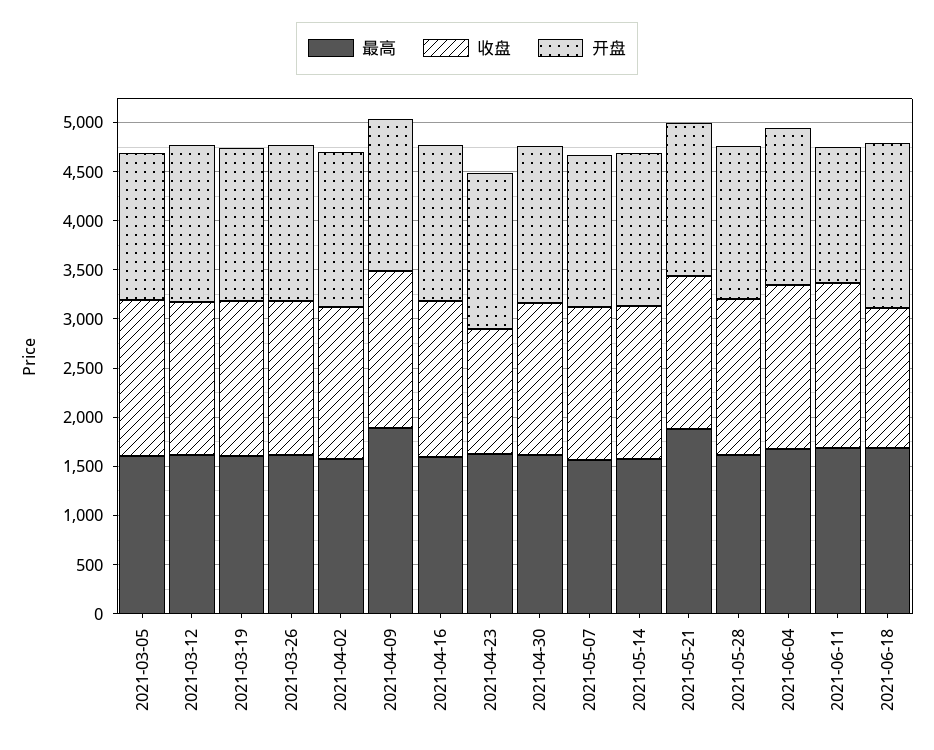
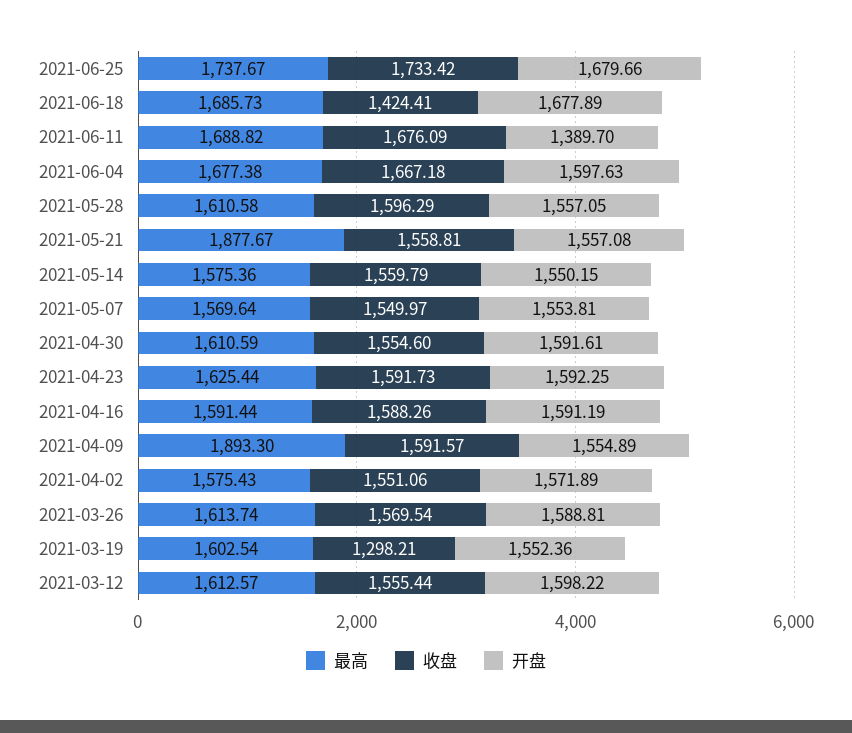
最高, 2021-03-05: 1600 -> none
收盘, 2021-03-05: 1600 -> none
开盘, 2021-03-05: 1500 -> none
收盘, 2021-03-19: 1600 -> 1298.21
收盘, 2021-04-23: 1300 -> 1591.73
最高, 2021-06-25: none -> 1737.67
收盘, 2021-06-25: none -> 1733.42
开盘, 2021-06-25: none -> 1679.66

